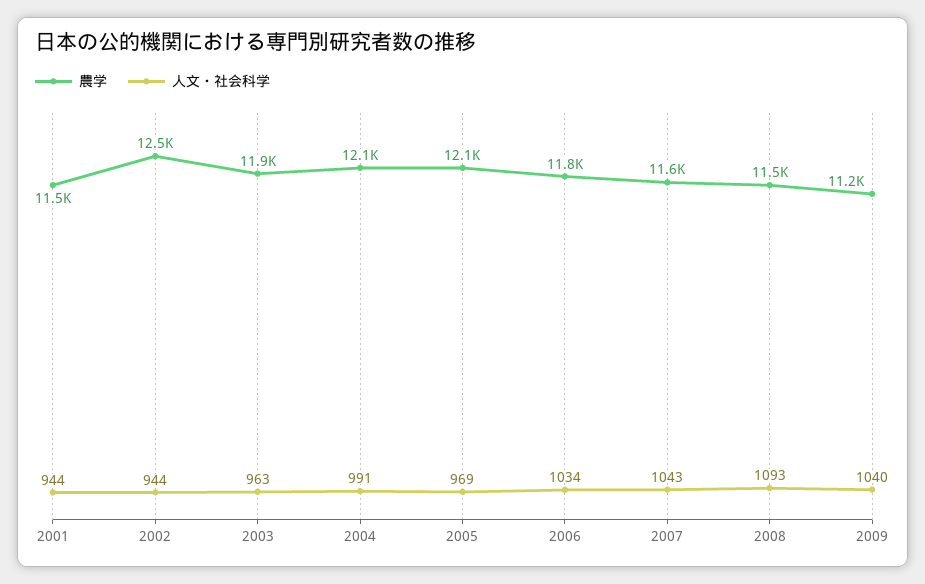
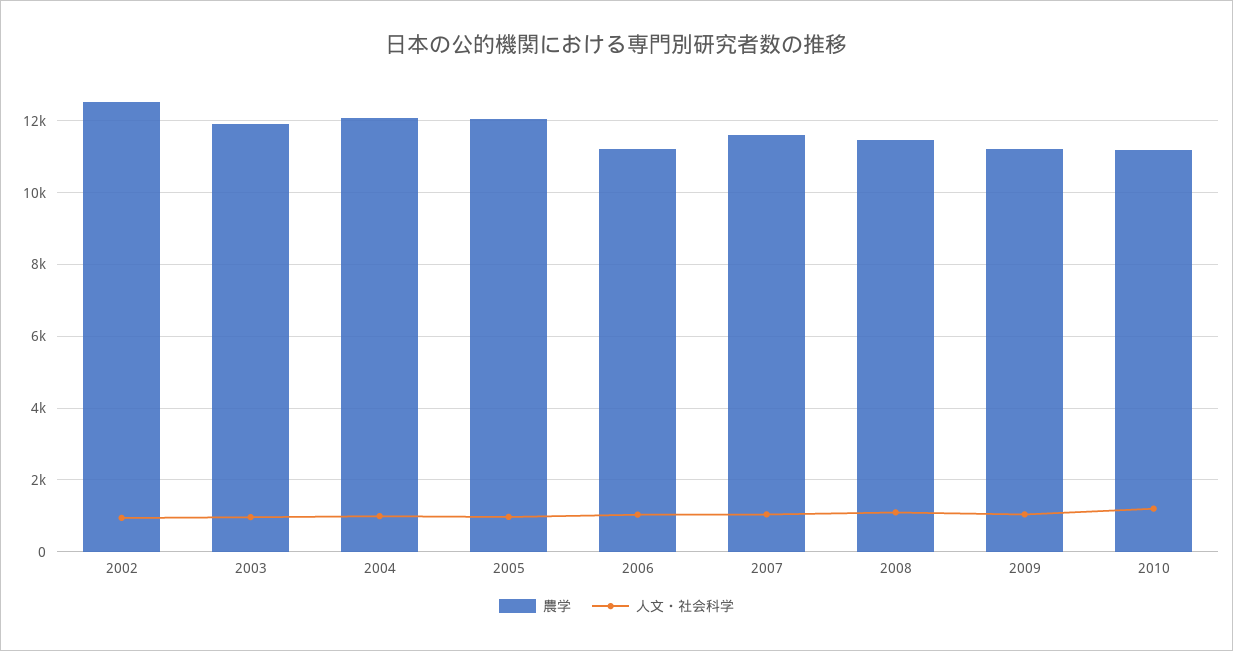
農学, 2001: 11500 -> none
人文・社会科学, 2001: 944 -> none
農学, 2006: 11800 -> 11200
農学, 2010: none -> 11200
人文・社会科学, 2010: none -> 1200

